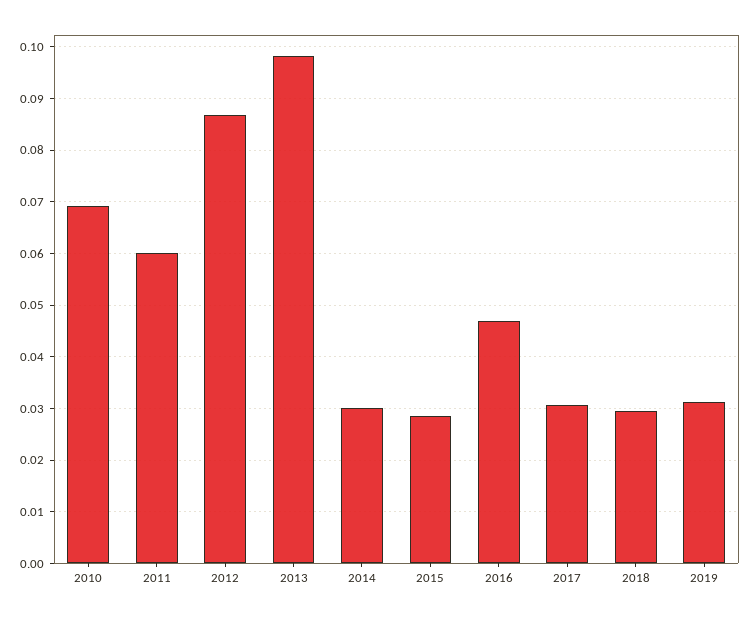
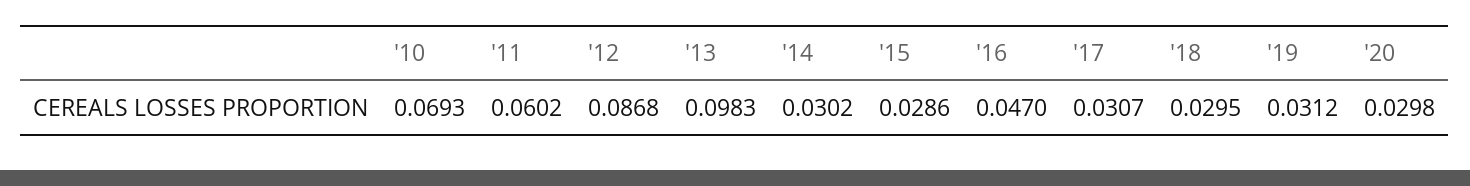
'20: none -> 0.0298

